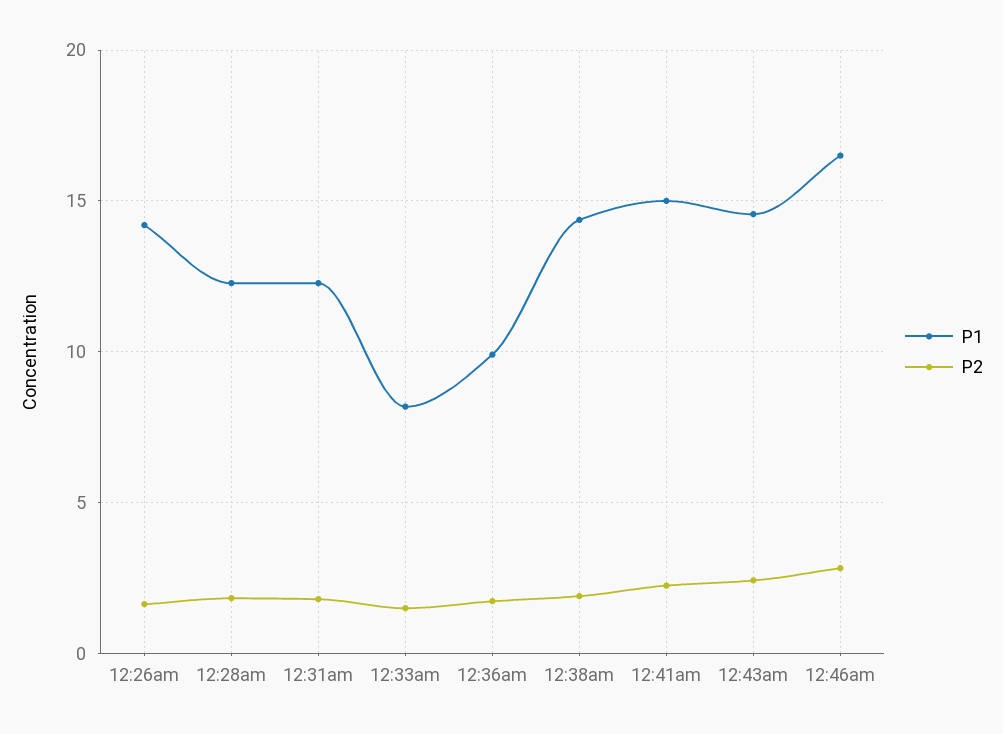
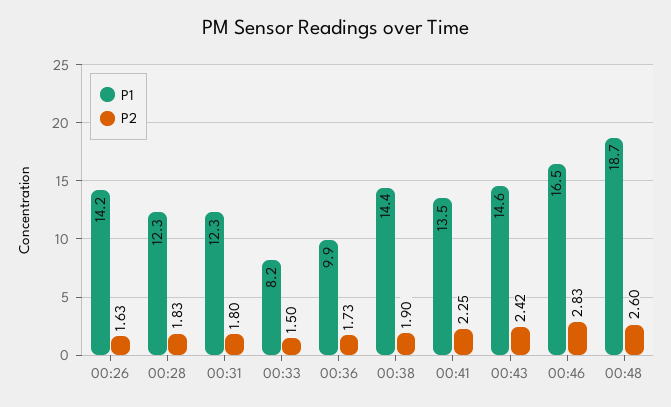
P1, 12:41am: 15 -> 13.5
P1, 00:48: none -> 18.7
P2, 00:48: none -> 2.6

